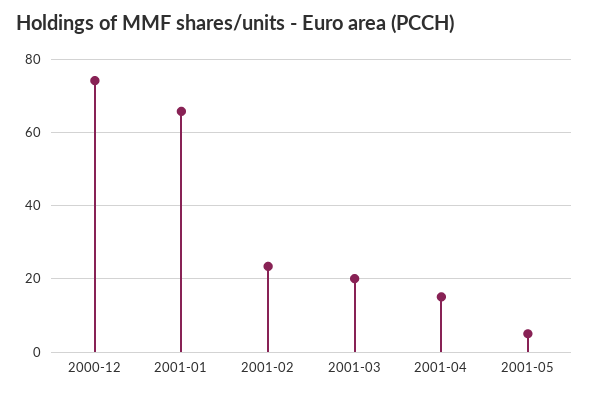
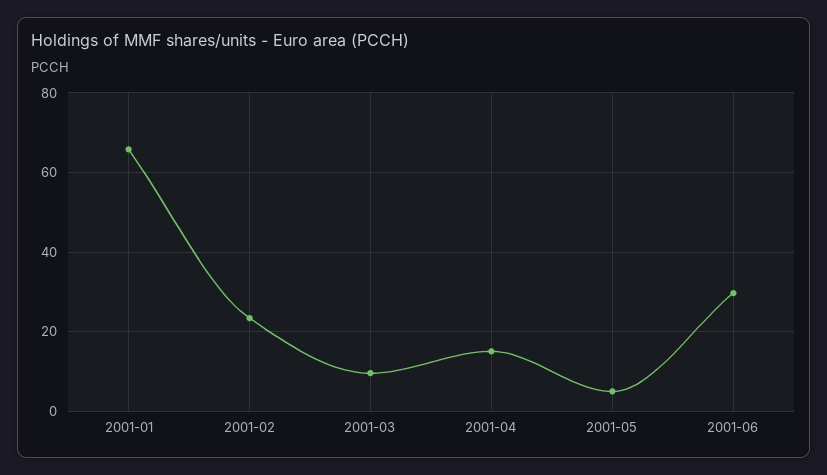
2000-12: 74 -> none
2001-03: 20 -> 10
2001-06: none -> 30

